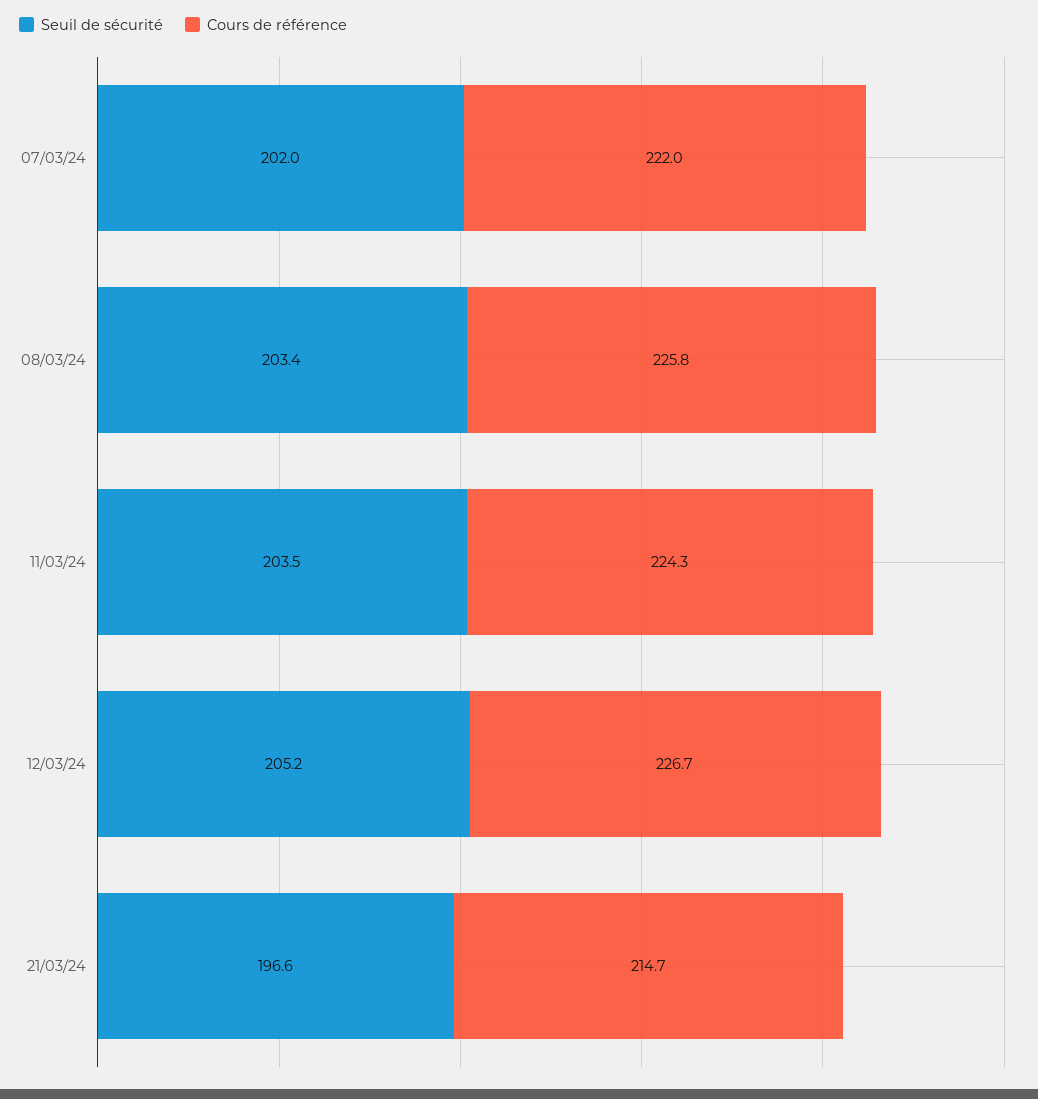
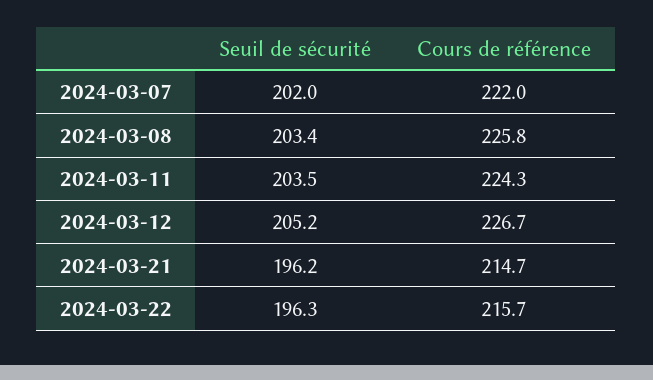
Seuil de sécurité, 21/03/24: 196.6 -> 196.2
Seuil de sécurité, 2024-03-22: none -> 196.3
Cours de référence, 2024-03-22: none -> 215.7

